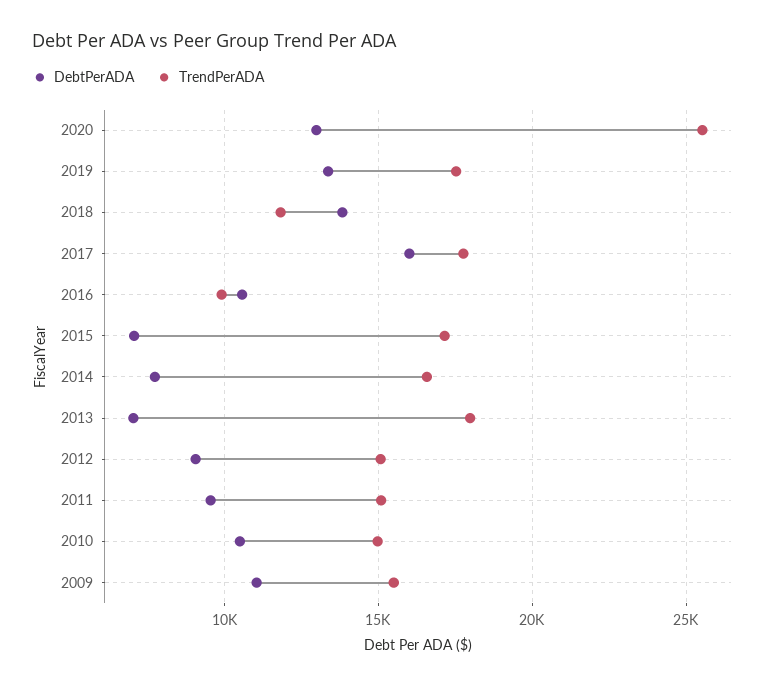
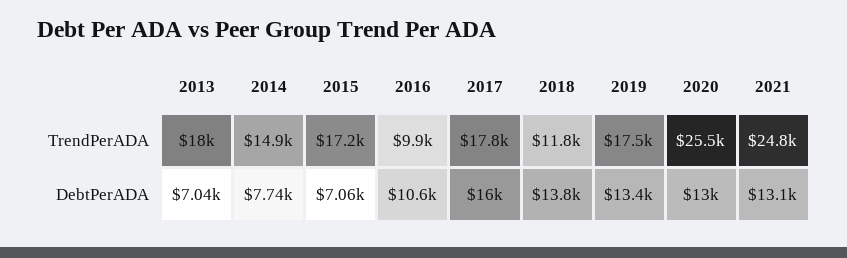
TrendPerADA, 2014: 16500 -> 14900
DebtPerADA, 2012: 9000 -> none
TrendPerADA, 2012: 15000 -> none
DebtPerADA, 2011: 9500 -> none
TrendPerADA, 2011: 15000 -> none
DebtPerADA, 2010: 10500 -> none
TrendPerADA, 2010: 15000 -> none
DebtPerADA, 2009: 11000 -> none
TrendPerADA, 2009: 15500 -> none
TrendPerADA, 2021: none -> 24800
DebtPerADA, 2021: none -> 13100

